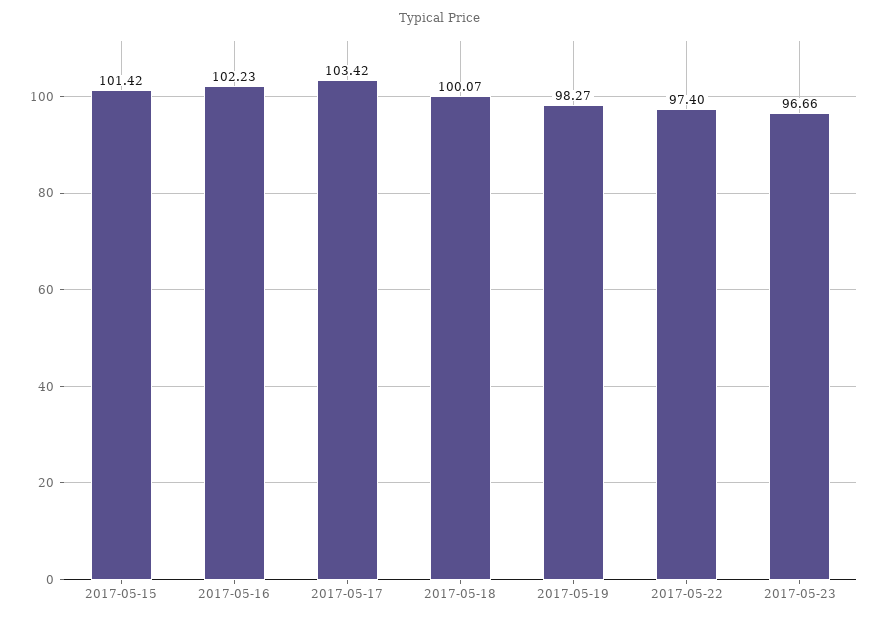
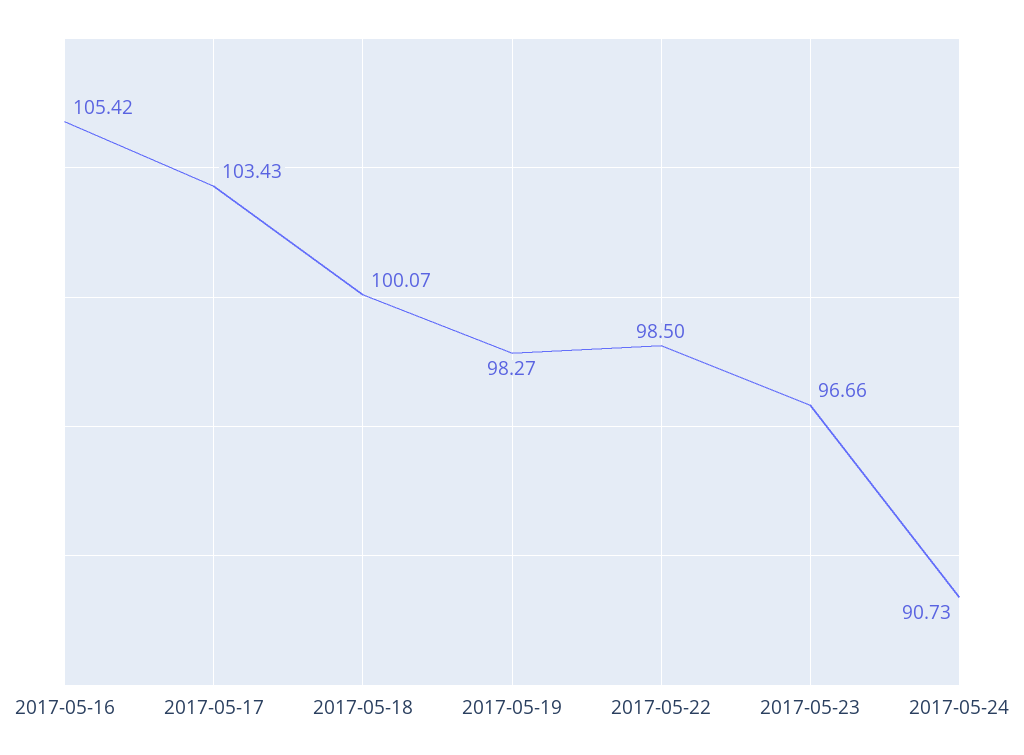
2017-05-15: 101.42 -> none
2017-05-16: 102.23 -> 105.42
2017-05-17: 103.42 -> 103.43
2017-05-22: 97.4 -> 98.5
2017-05-24: none -> 90.73

